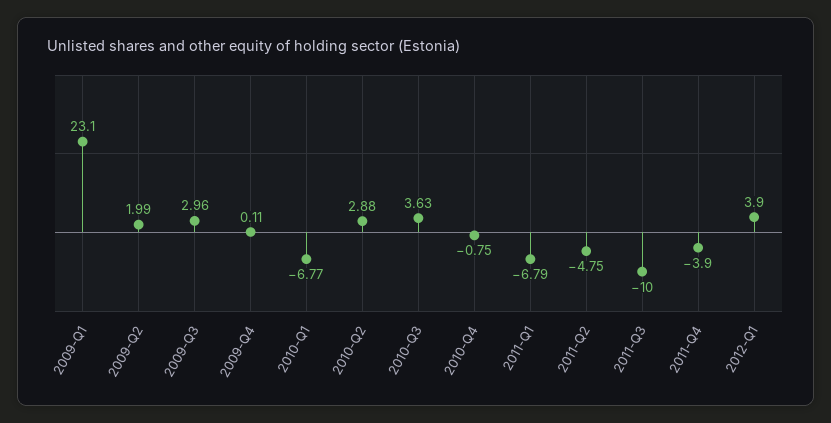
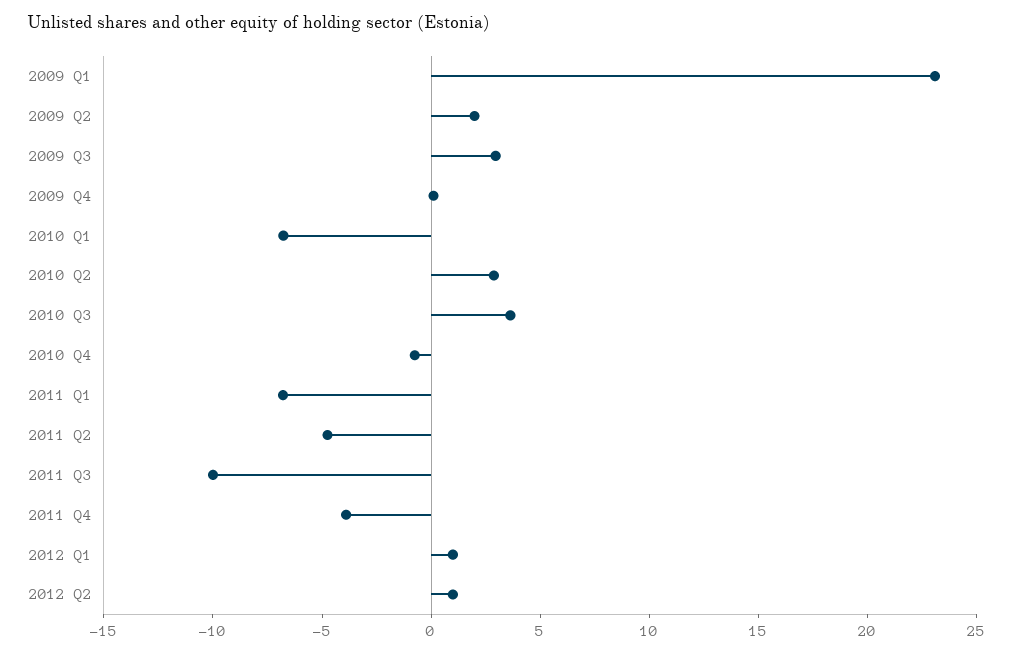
2012-Q1: 3.9 -> 1
2012 Q2: none -> 1

